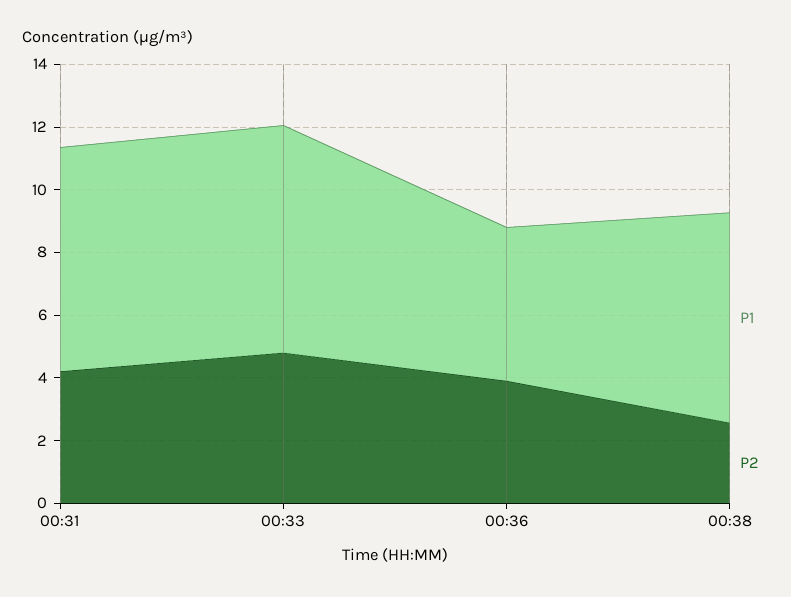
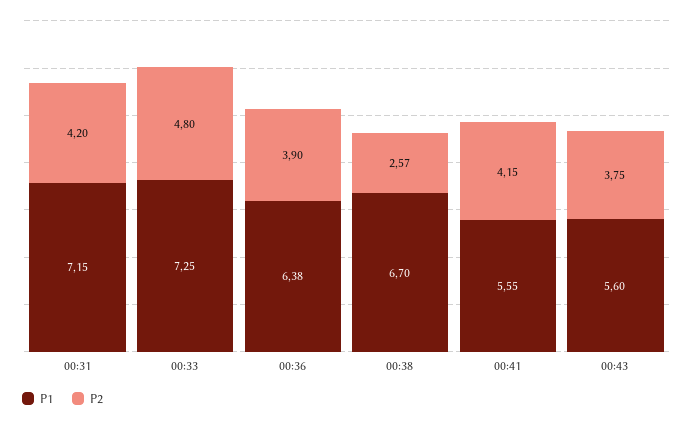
P1, 00:36: 5 -> 6.38
P1, 00:41: none -> 5.55
P2, 00:41: none -> 4.15
P1, 00:43: none -> 5.6
P2, 00:43: none -> 3.75

